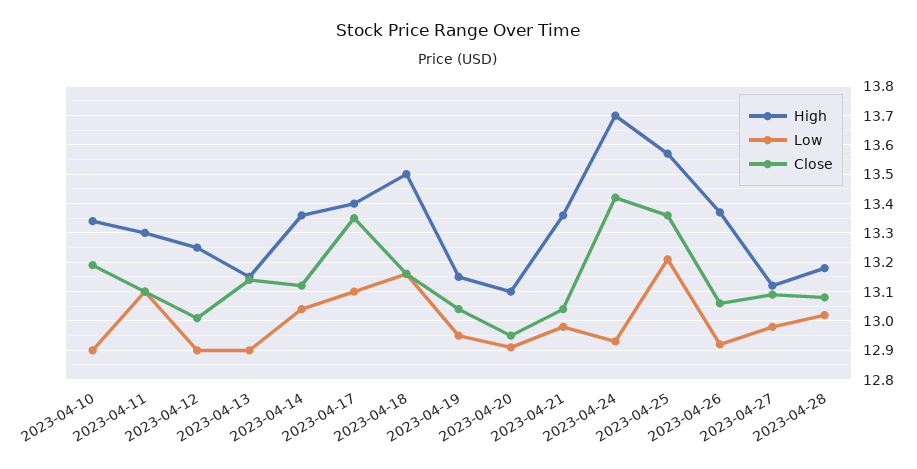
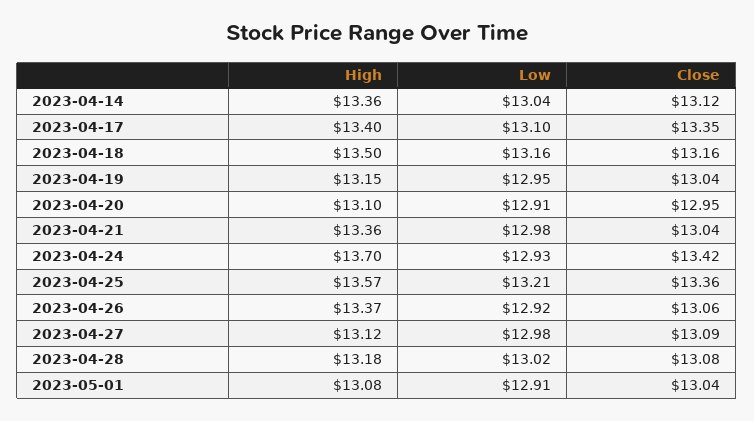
High, 2023-04-10: 13.35 -> none
Low, 2023-04-10: 12.9 -> none
Close, 2023-04-10: 13.2 -> none
High, 2023-04-11: 13.3 -> none
Low, 2023-04-11: 13.1 -> none
Close, 2023-04-11: 13.1 -> none
High, 2023-04-12: 13.25 -> none
Low, 2023-04-12: 12.9 -> none
Close, 2023-04-12: 13 -> none
High, 2023-04-13: 13.15 -> none
Low, 2023-04-13: 12.9 -> none
Close, 2023-04-13: 13.15 -> none
High, 2023-05-01: none -> 13.08
Low, 2023-05-01: none -> 12.91
Close, 2023-05-01: none -> 13.04

